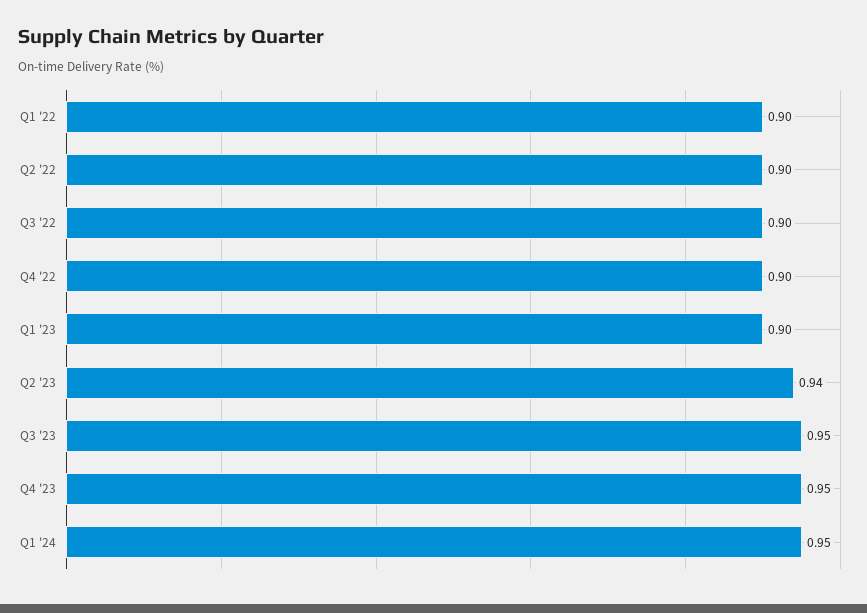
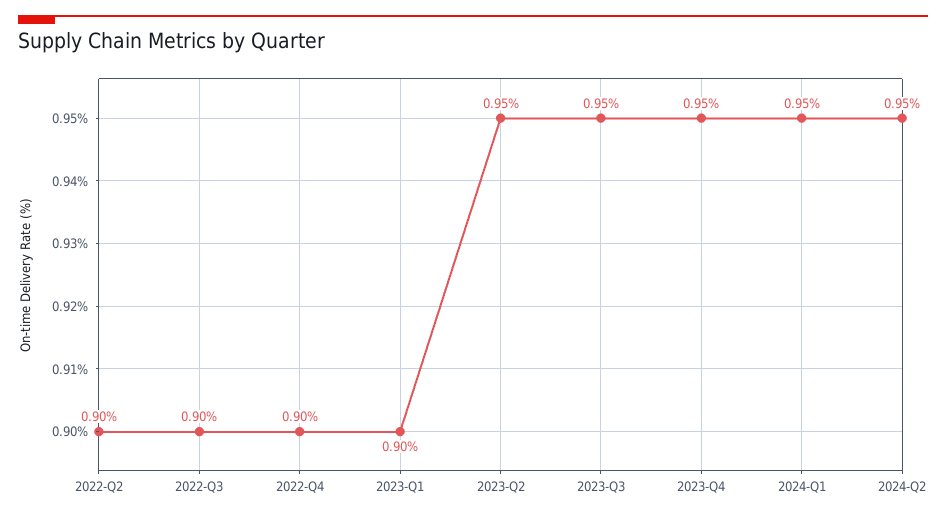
Q1 '22: 0.9 -> none
Q2 '23: 0.94 -> 0.95
2024-Q2: none -> 0.95

